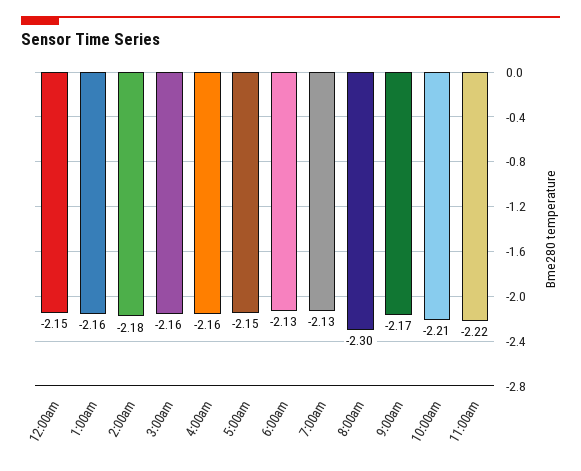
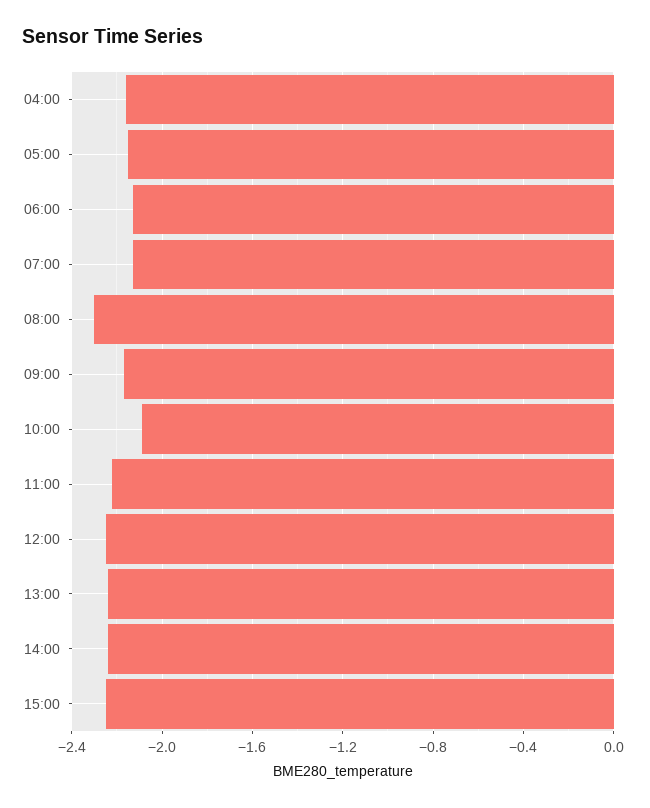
12:00am: -2.15 -> none
1:00am: -2.16 -> none
2:00am: -2.18 -> none
3:00am: -2.16 -> none
10:00am: -2.21 -> -2.1
12:00: none -> -2.25
13:00: none -> -2.25
14:00: none -> -2.25
15:00: none -> -2.25

